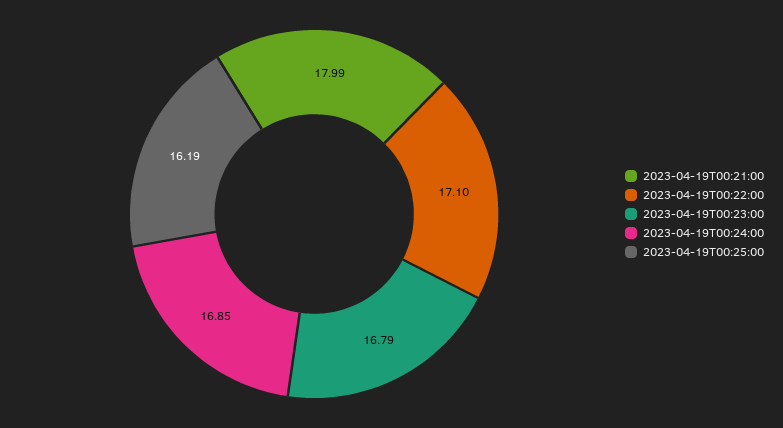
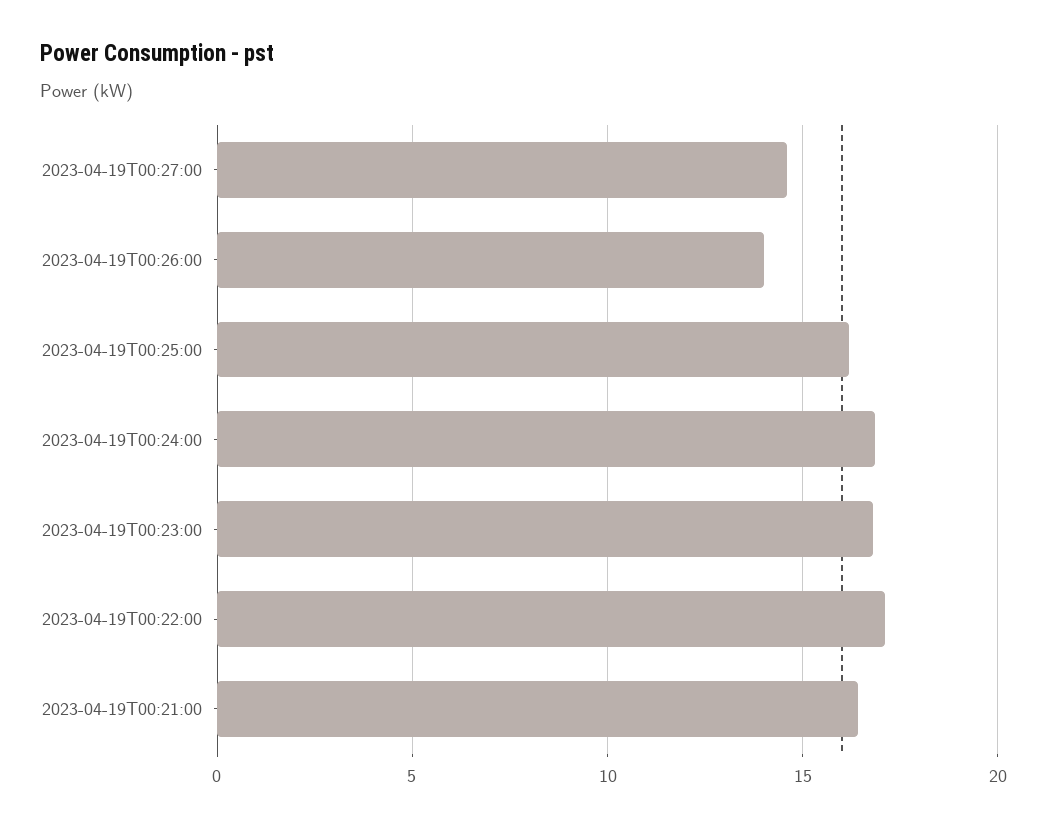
2023-04-19T00:21:00: 17.99 -> 16.5
2023-04-19T00:27:00: none -> 14.5
2023-04-19T00:26:00: none -> 14

